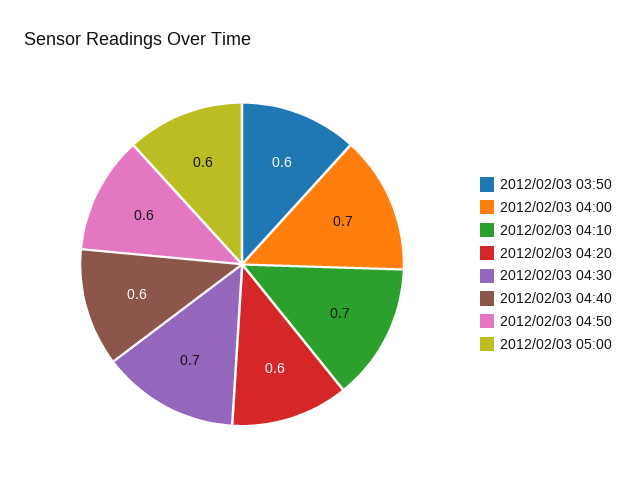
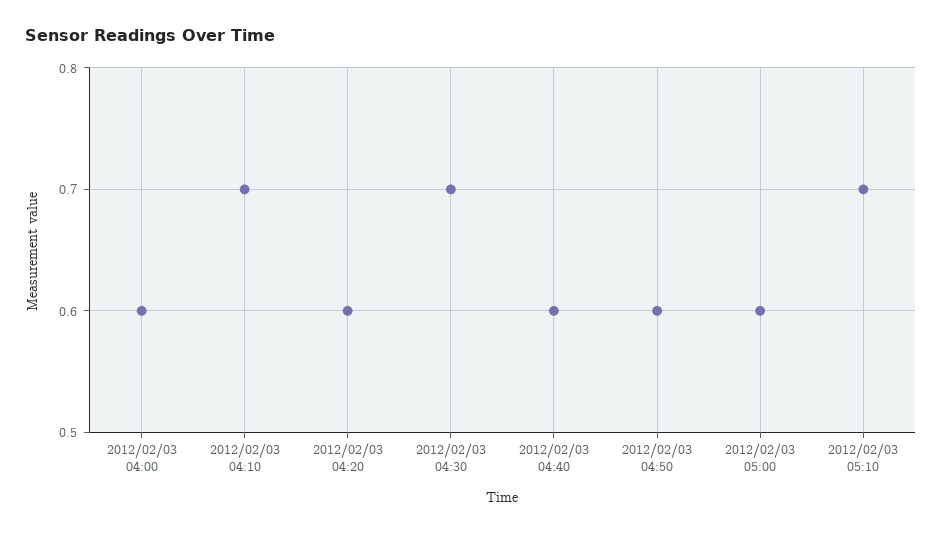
2012/02/03 03:50: 0.6 -> none
2012/02/03 04:00: 0.7 -> 0.6
2012/02/03 05:10: none -> 0.7

